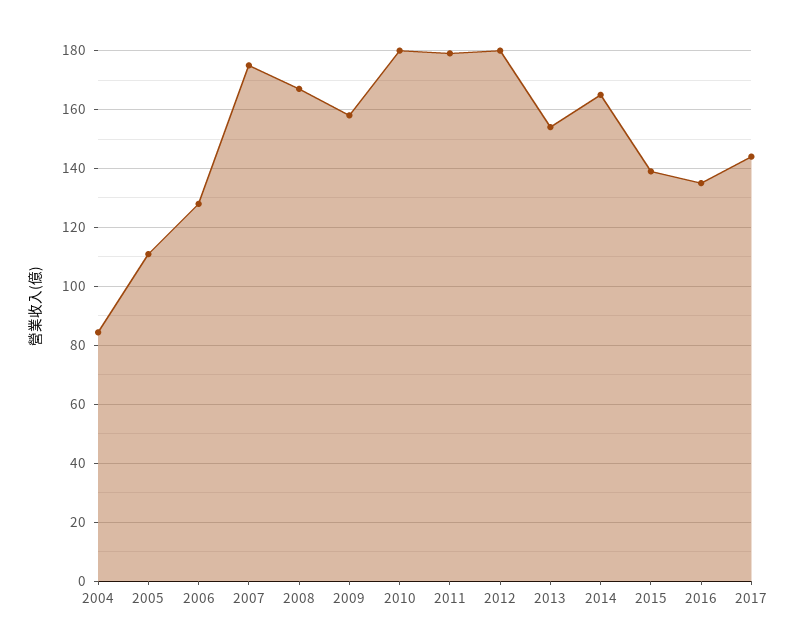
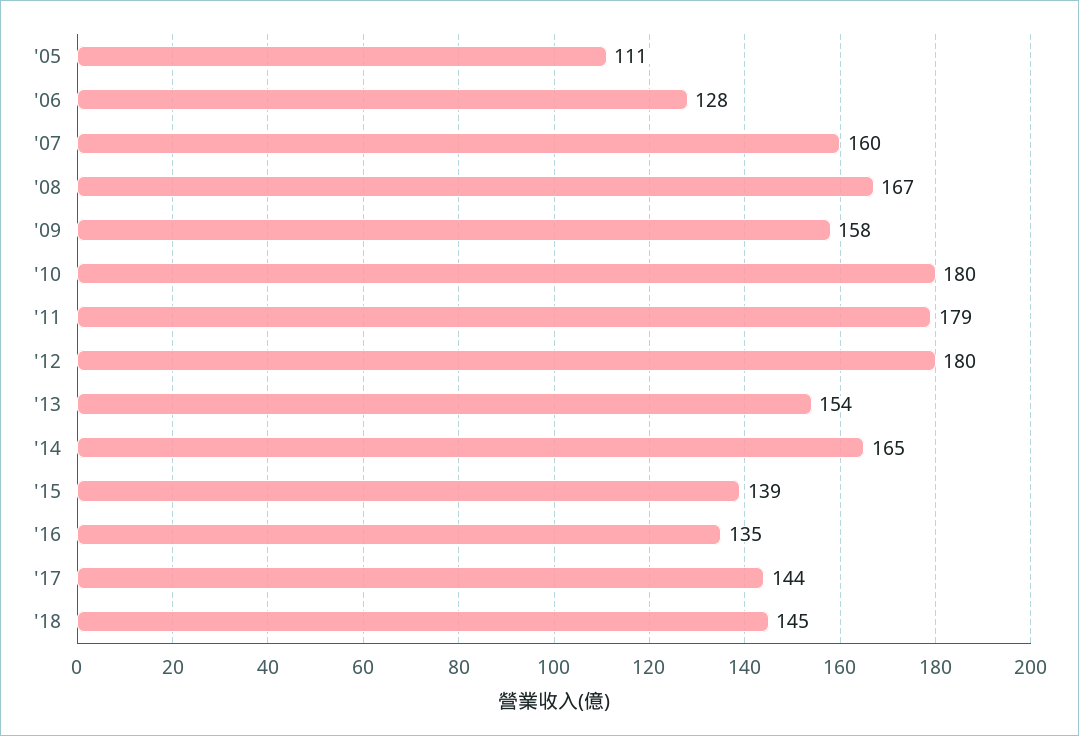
2004: 85 -> none
2007: 175 -> 160
'18: none -> 145

